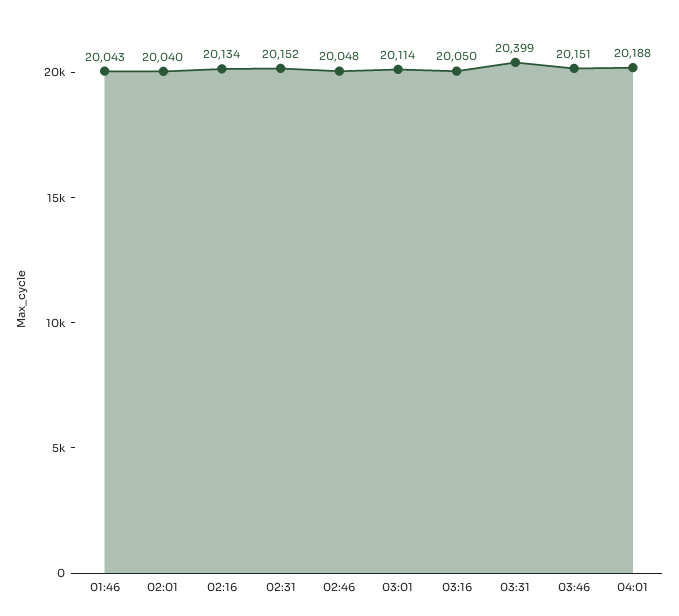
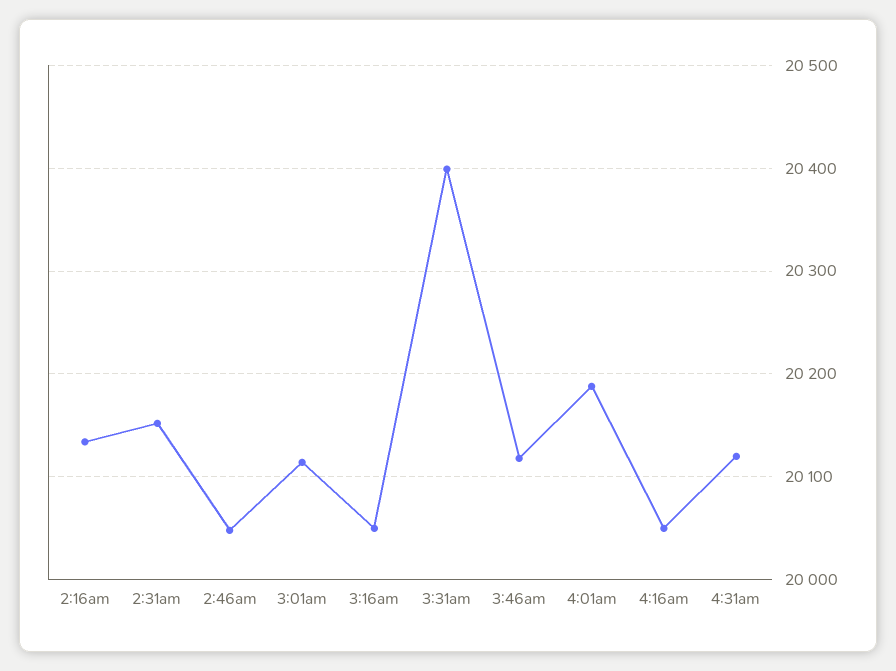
01:46: 20043 -> none
02:01: 20040 -> none
03:46: 20151 -> 20120
4:16am: none -> 20050
4:31am: none -> 20120

